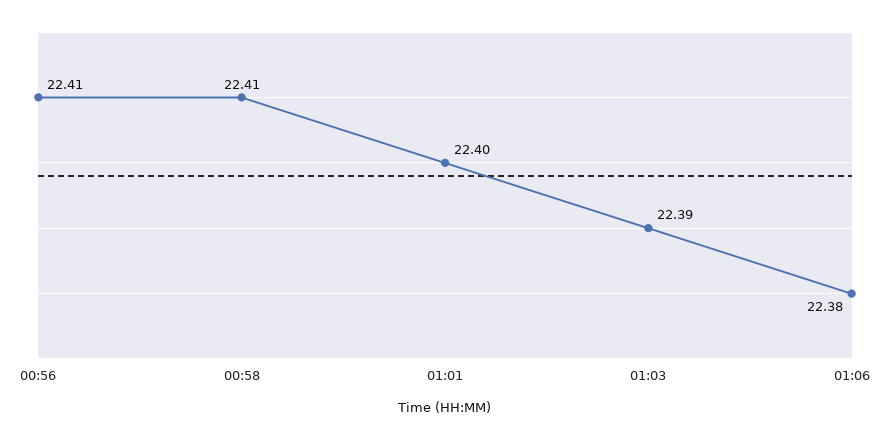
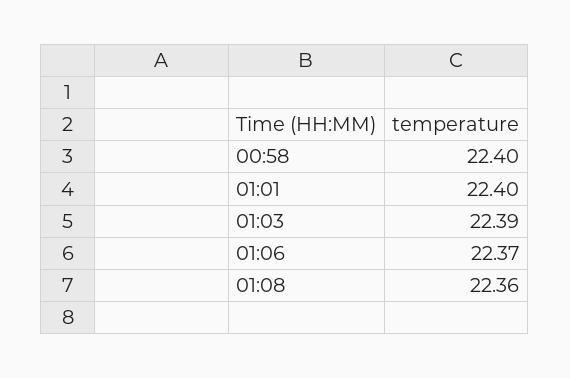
00:56: 22.41 -> none
00:58: 22.41 -> 22.4
01:06: 22.38 -> 22.37
01:08: none -> 22.36

